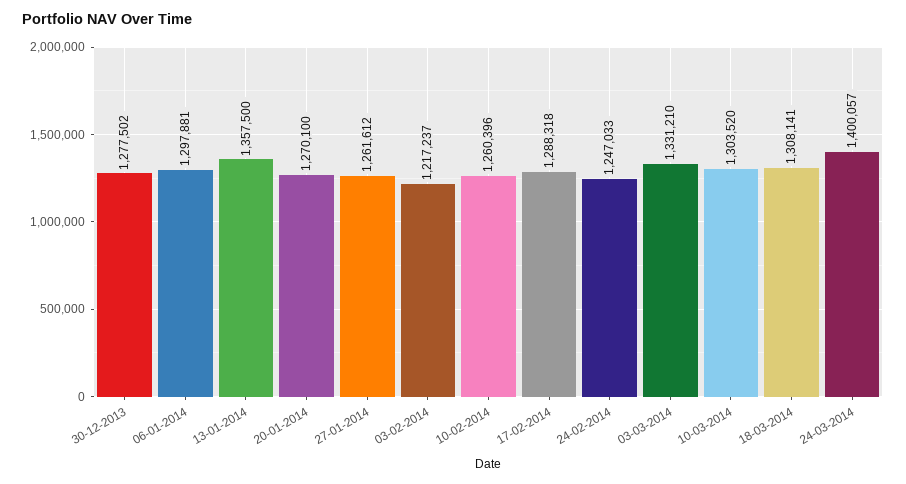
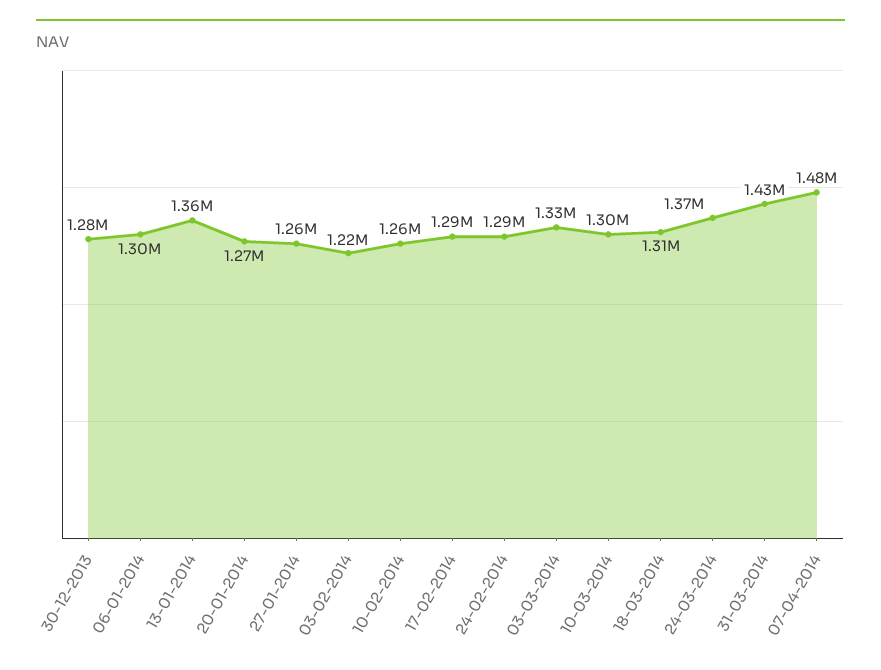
24-02-2014: 1247033 -> 1290000
24-03-2014: 1400057 -> 1370000
31-03-2014: none -> 1430000
07-04-2014: none -> 1480000

